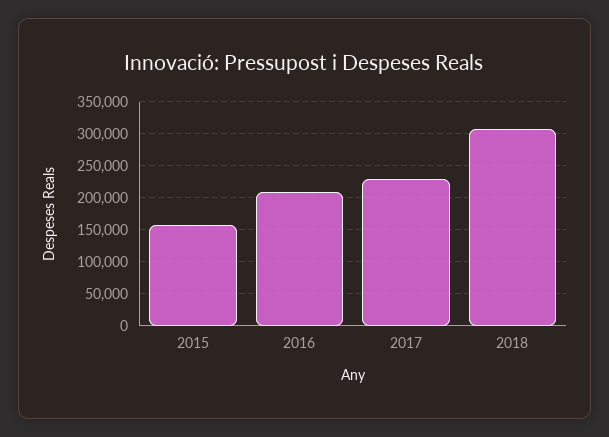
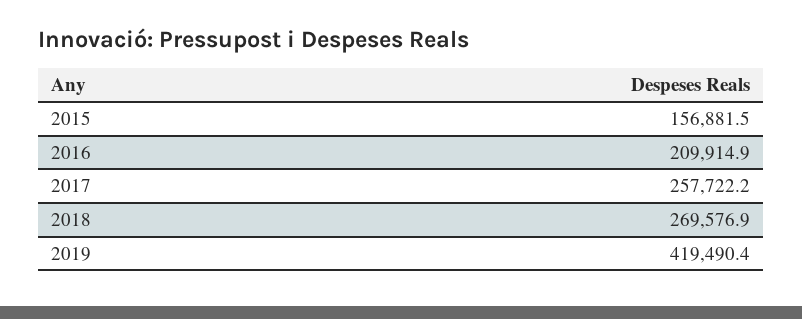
2017: 230000 -> 257722.2
2018: 310000 -> 269576.9
2019: none -> 419490.4

